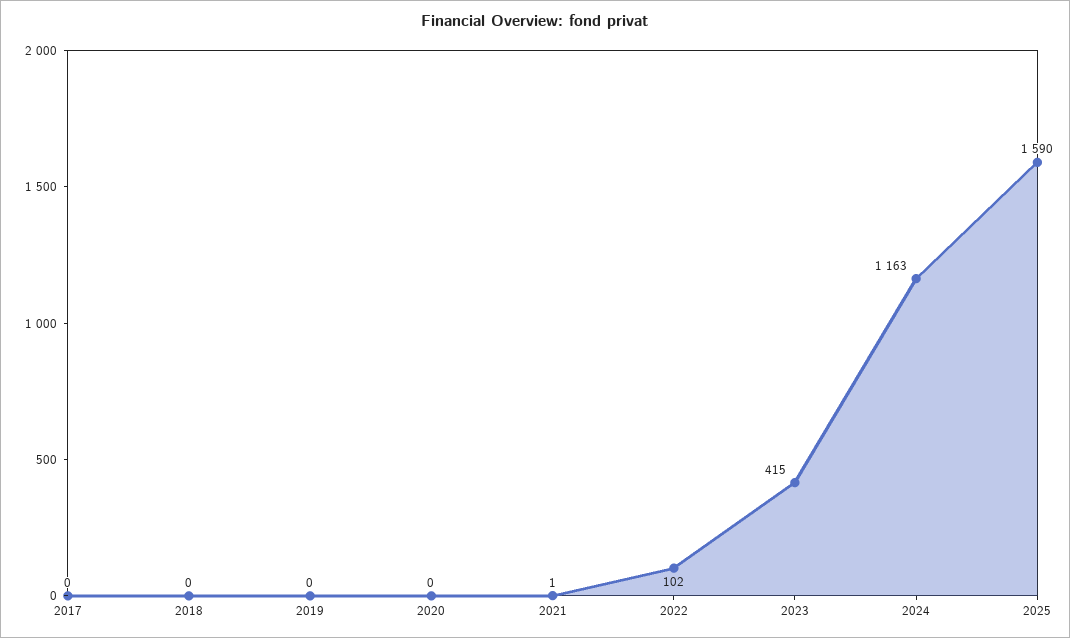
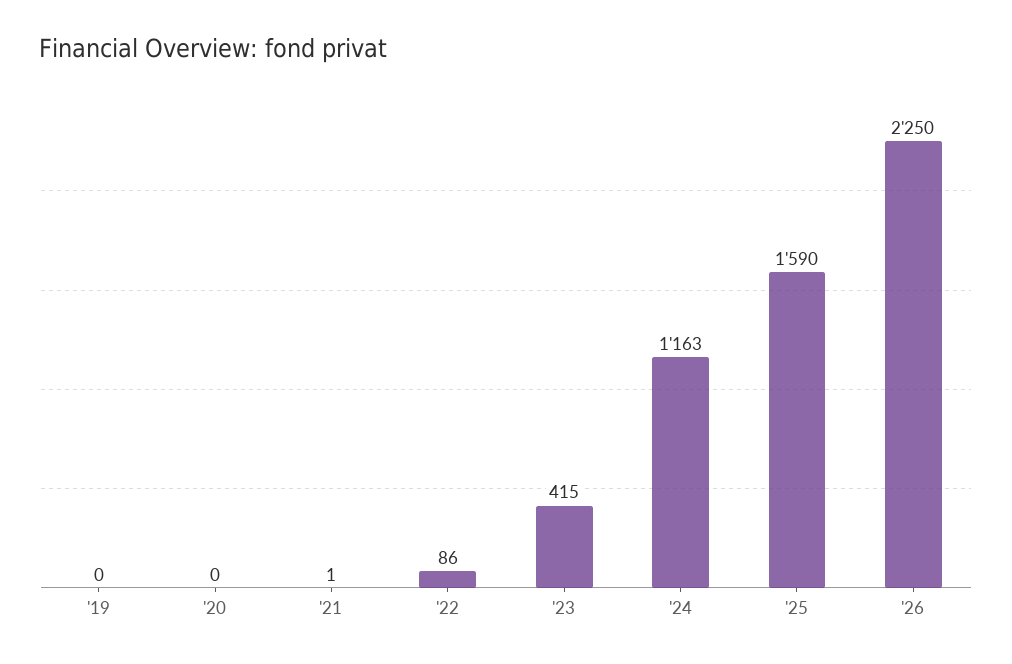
2017: 0 -> none
2018: 0 -> none
2022: 102 -> 86
'26: none -> 2250

